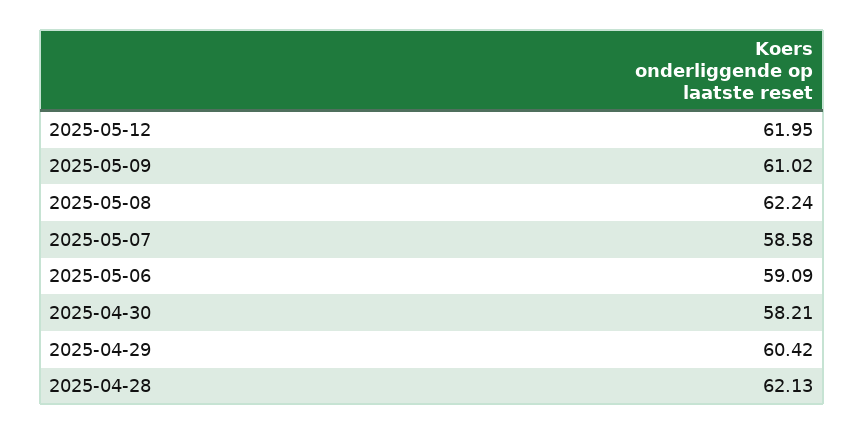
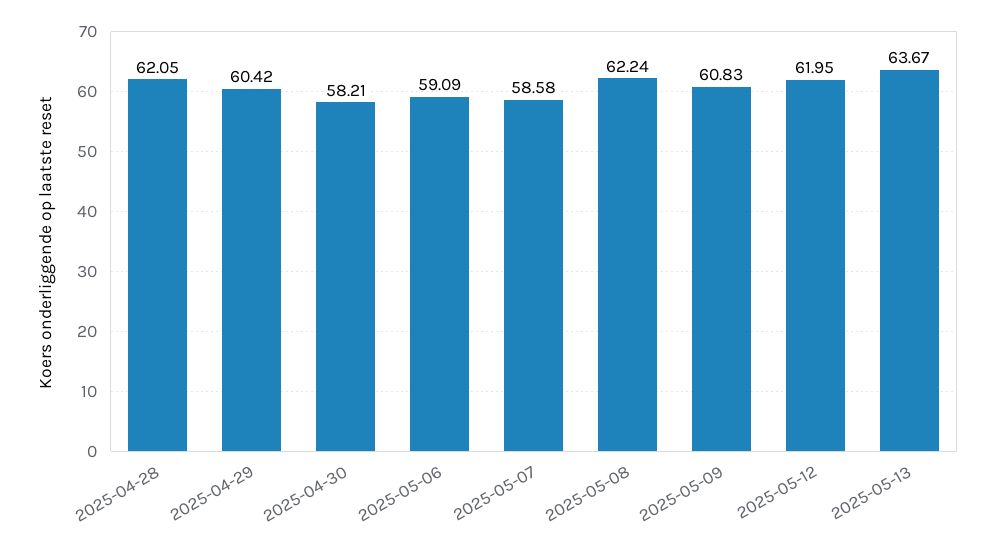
2025-05-09: 61.02 -> 60.83
2025-04-28: 62.13 -> 62.05
2025-05-13: none -> 63.67

